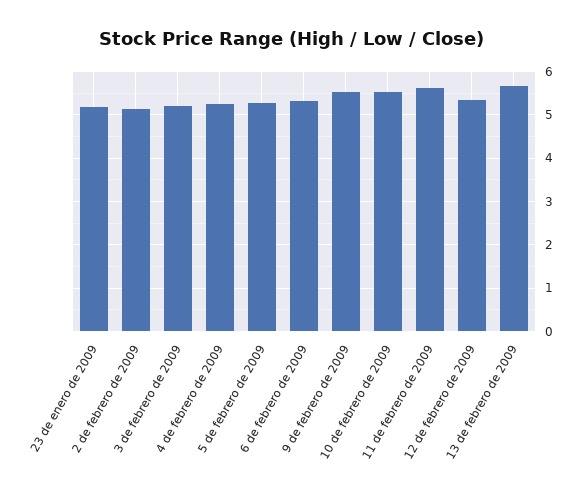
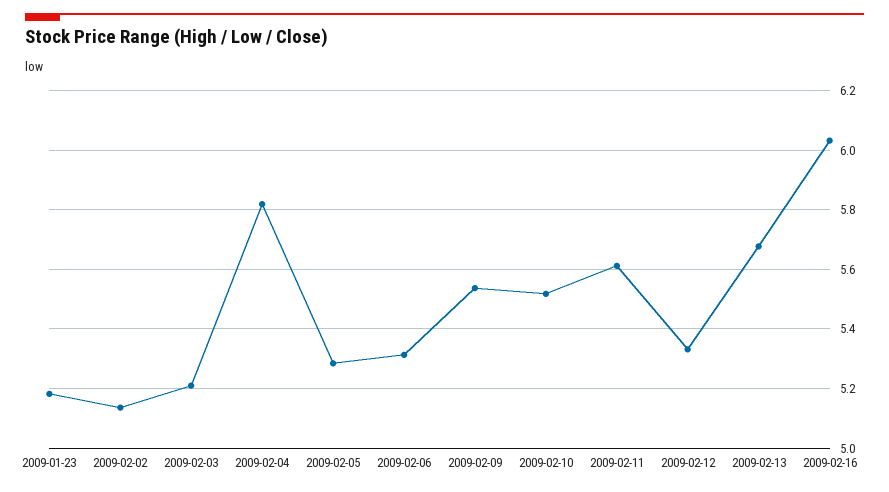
4 de febrero de 2009: 5.2 -> 5.825
2009-02-16: none -> 6.025

